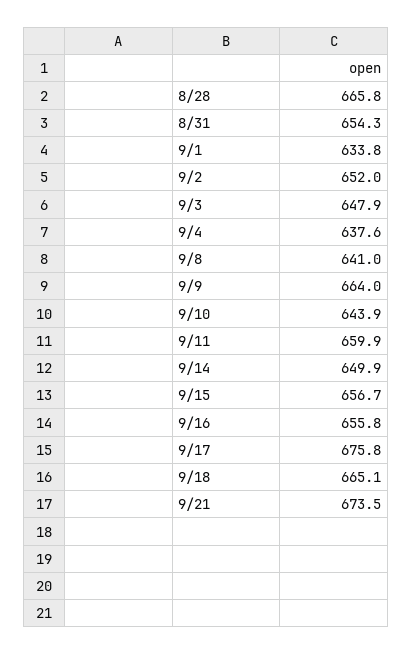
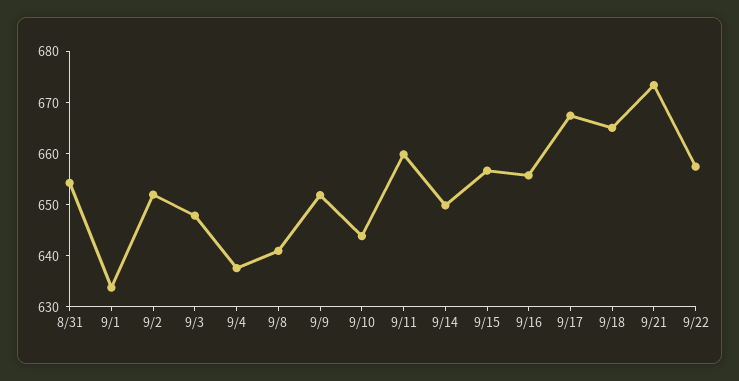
8/28: 665.8 -> none
9/9: 664 -> 652
9/17: 675.8 -> 668
9/22: none -> 658

